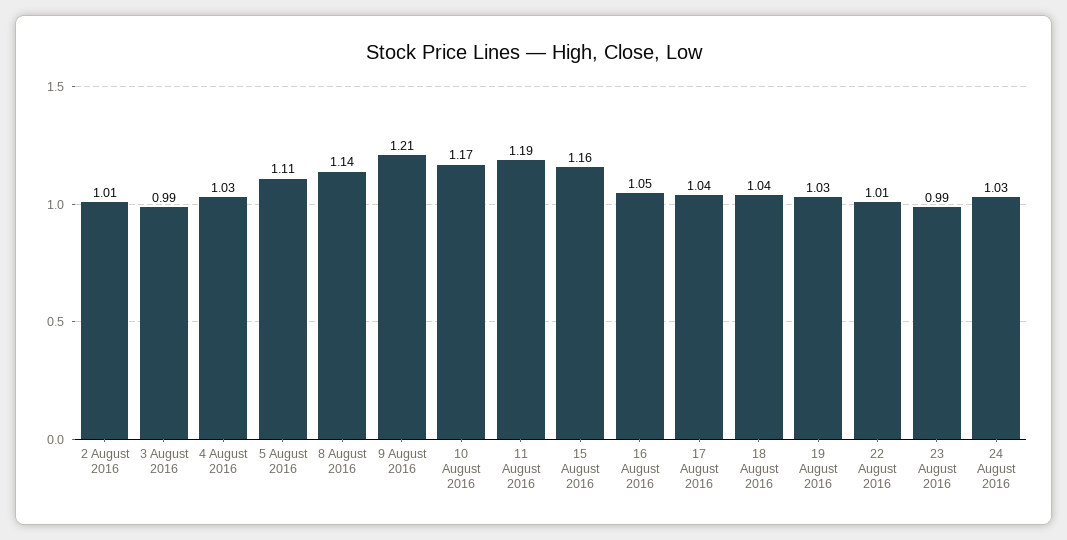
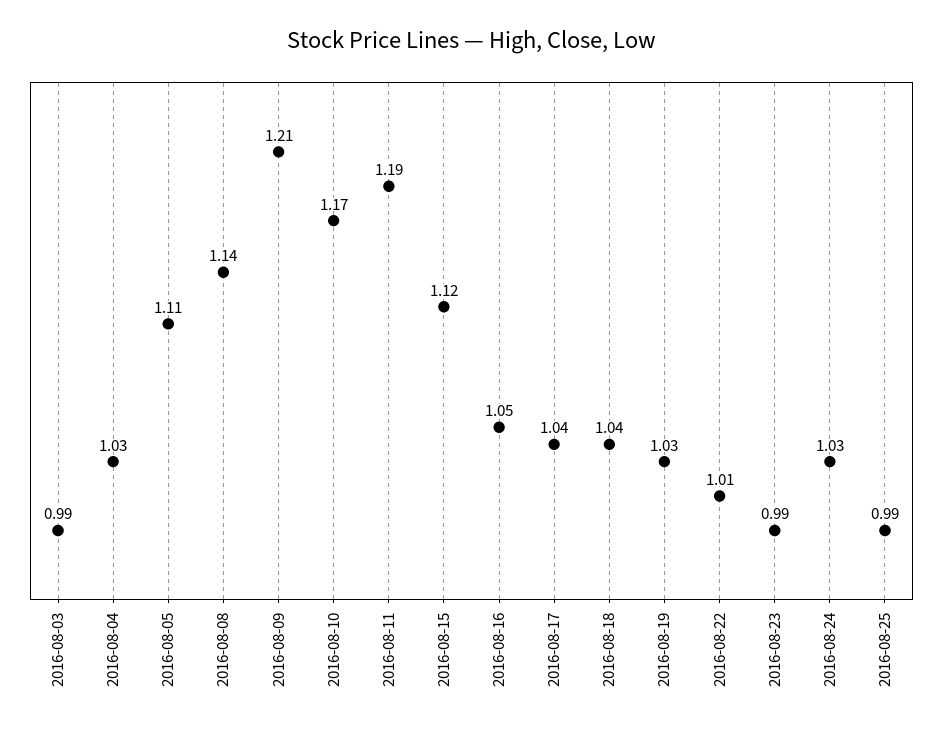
2 August 2016: 1.01 -> none
15 August 2016: 1.16 -> 1.12
2016-08-25: none -> 0.99

